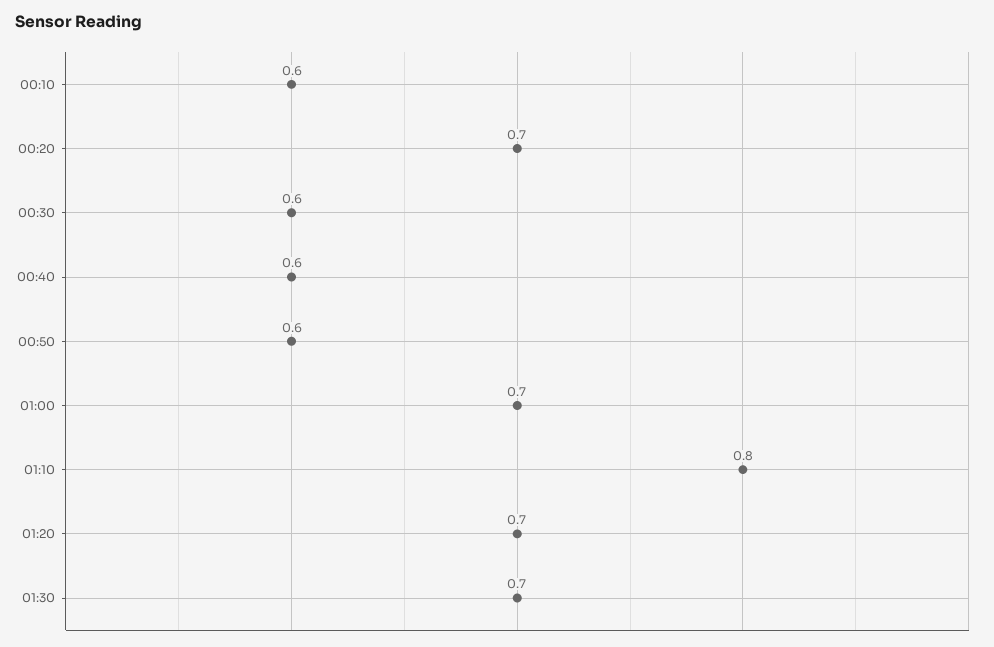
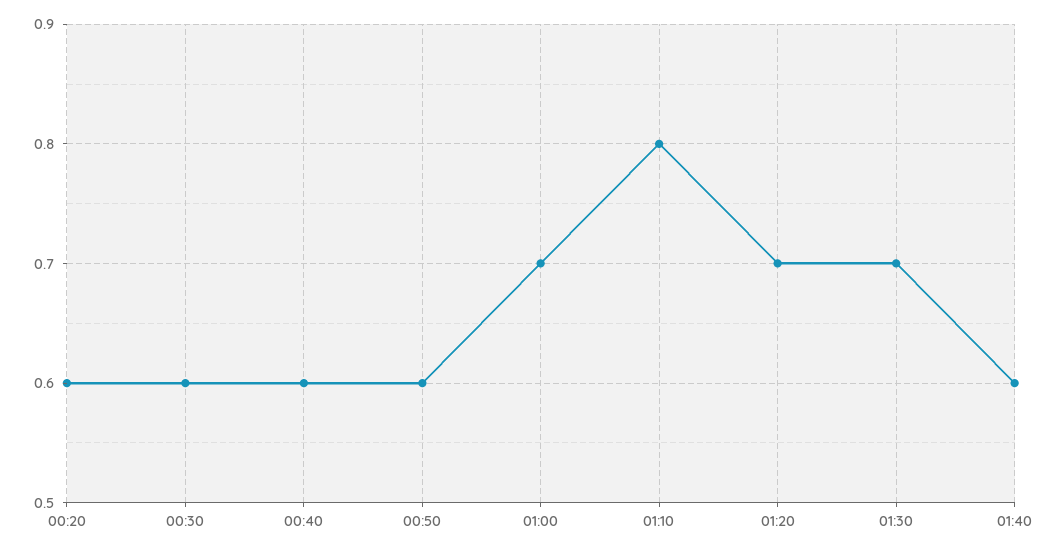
00:10: 0.6 -> none
00:20: 0.7 -> 0.6
01:40: none -> 0.6

